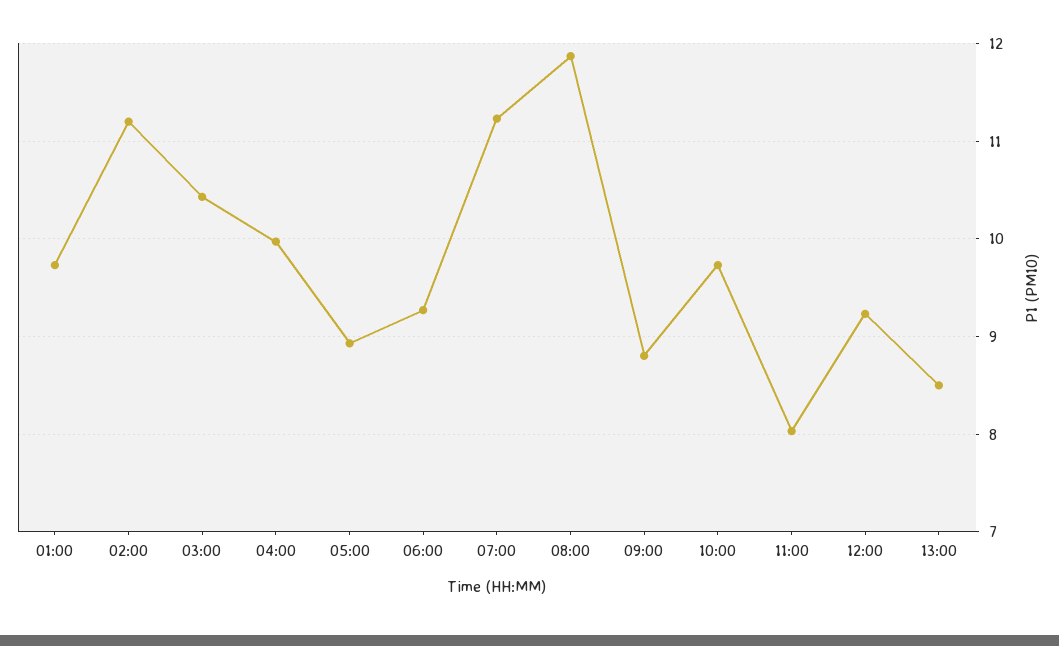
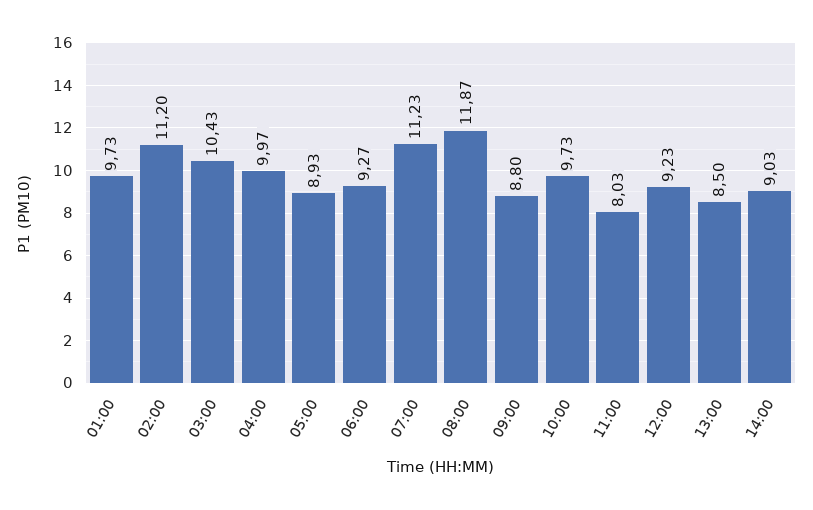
14:00: none -> 9.03

